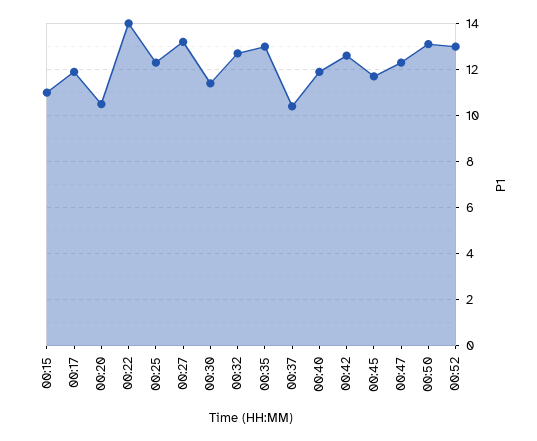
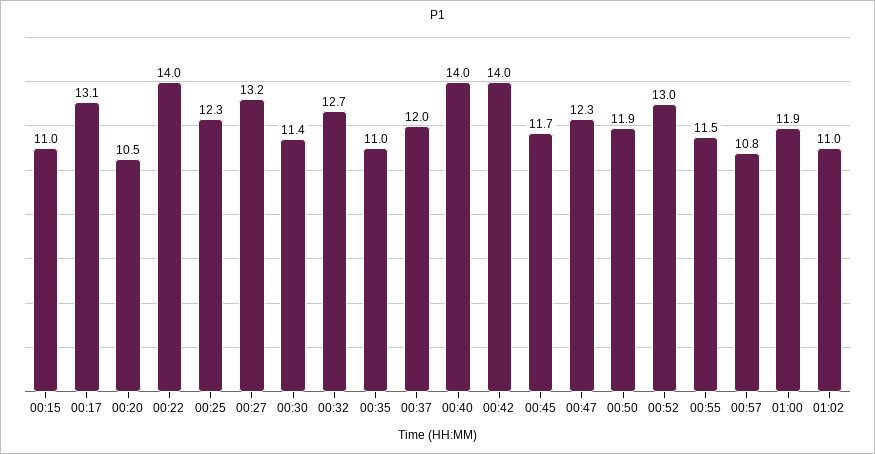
00:17: 12 -> 13.1
00:35: 13 -> 11
00:37: 10.5 -> 12
00:40: 12 -> 14
00:42: 12.5 -> 14
00:50: 13 -> 11.9
00:55: none -> 11.5
00:57: none -> 10.8
01:00: none -> 11.9
01:02: none -> 11

